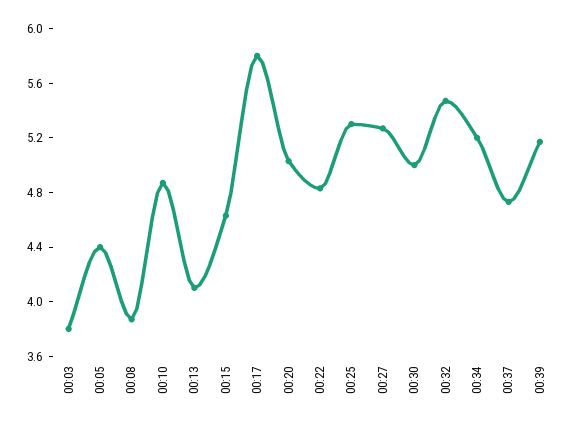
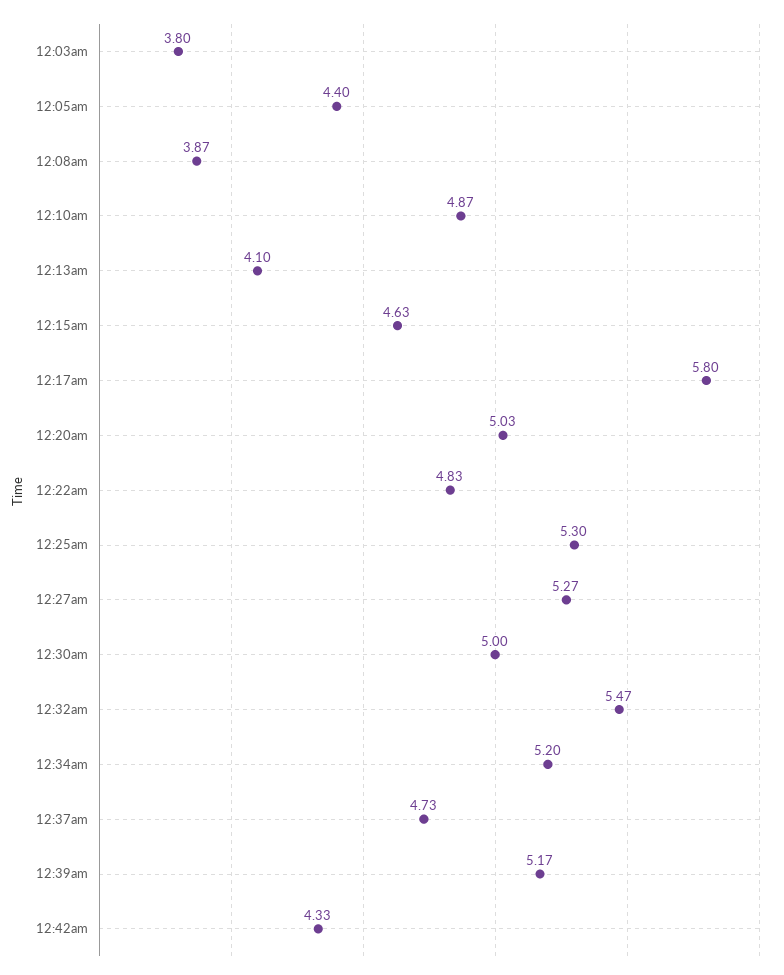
12:42am: none -> 4.33

